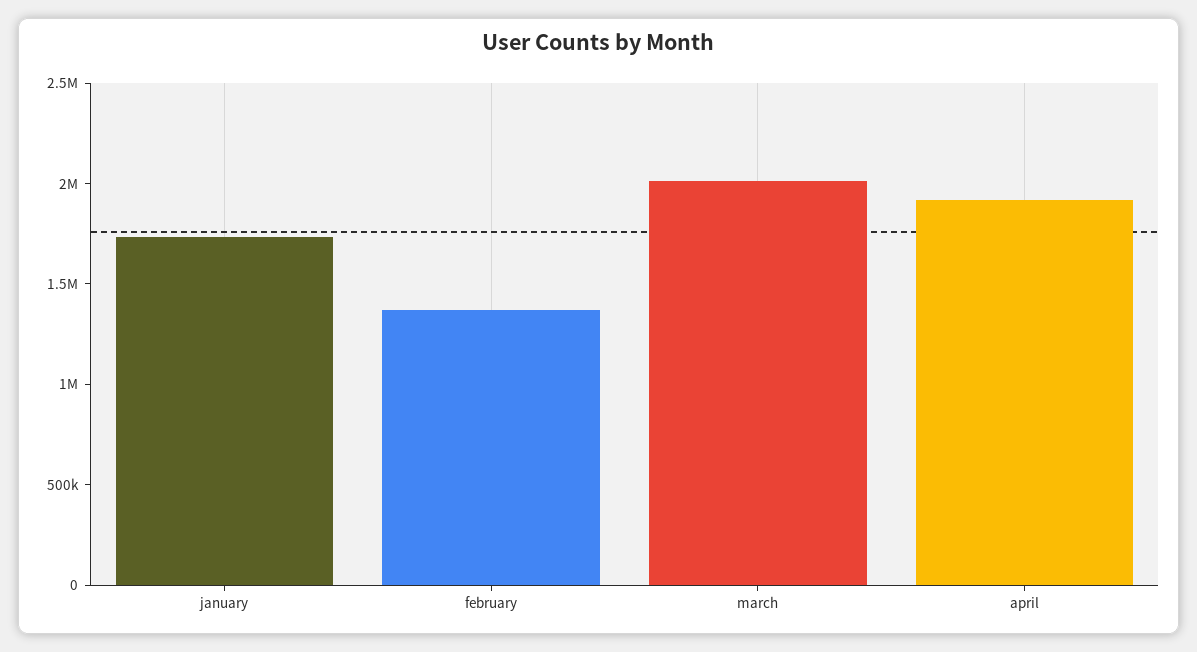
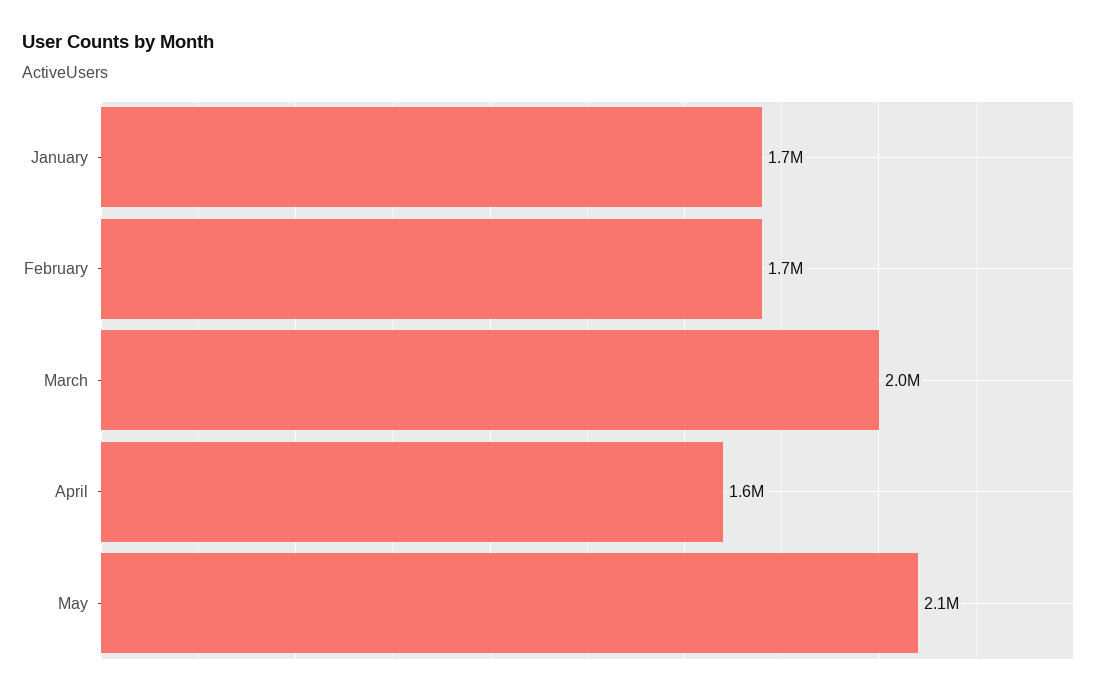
february: 1400000 -> 1700000
april: 1900000 -> 1600000
May: none -> 2100000

